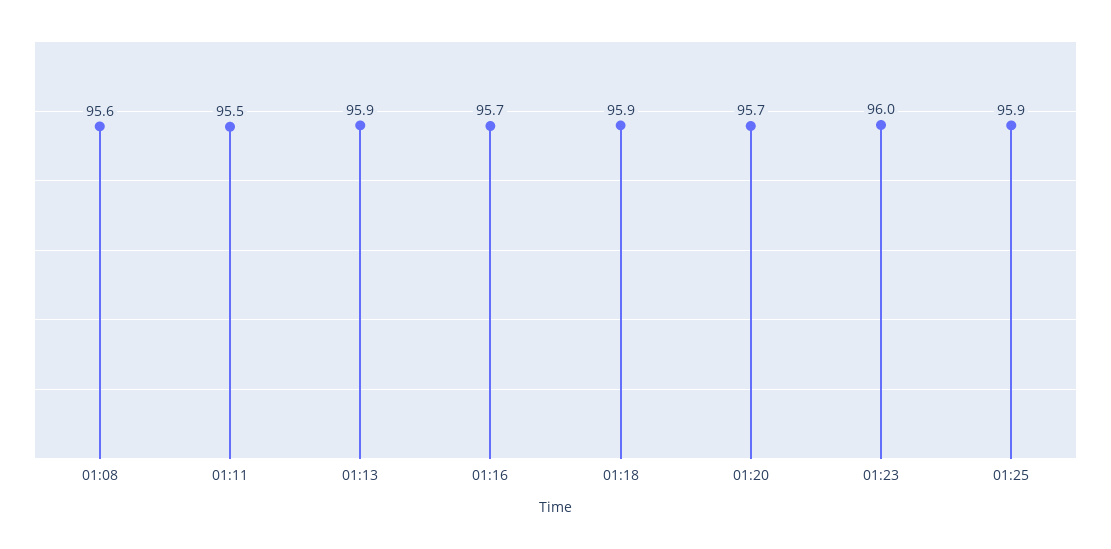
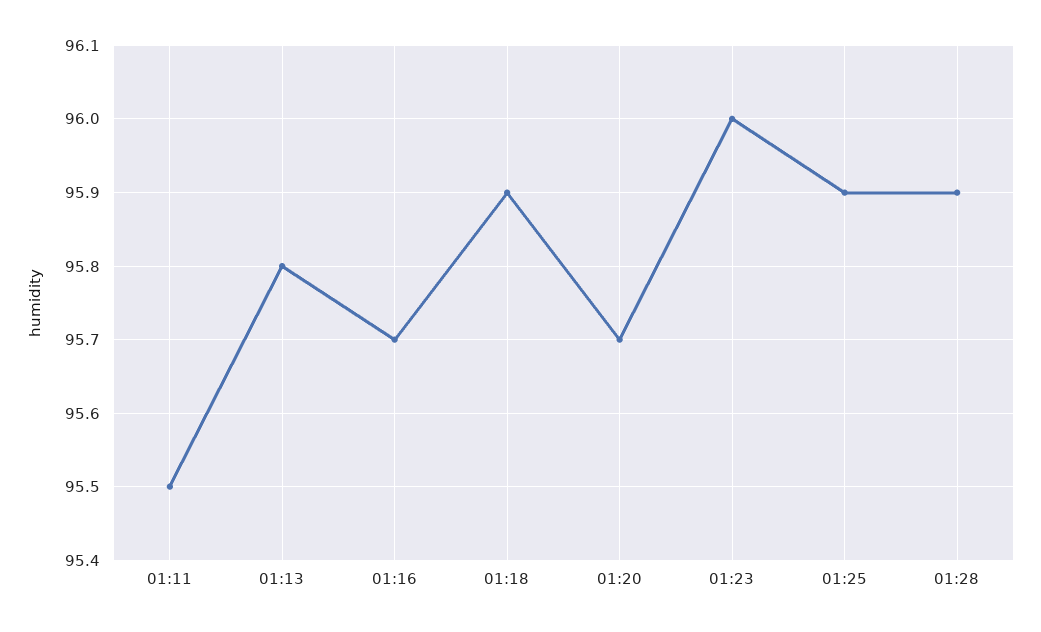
01:08: 95.6 -> none
01:13: 95.9 -> 95.8
01:28: none -> 95.9

